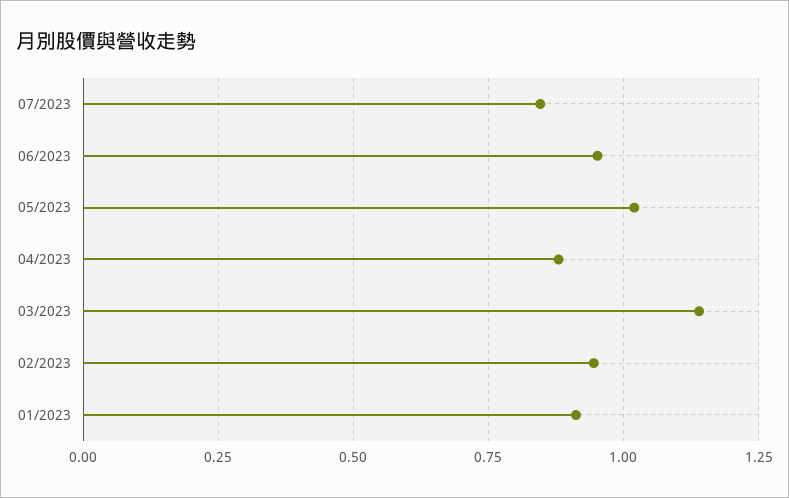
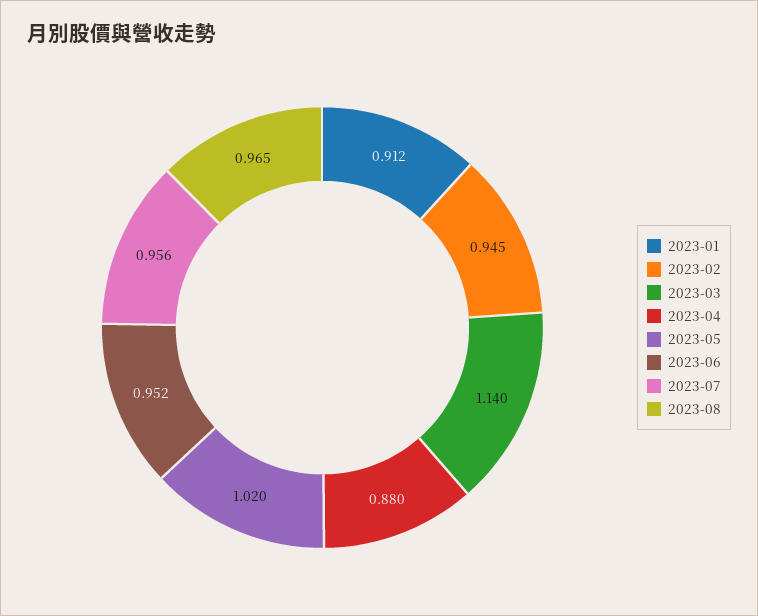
07/2023: 0.85 -> 0.956
2023-08: none -> 0.965

